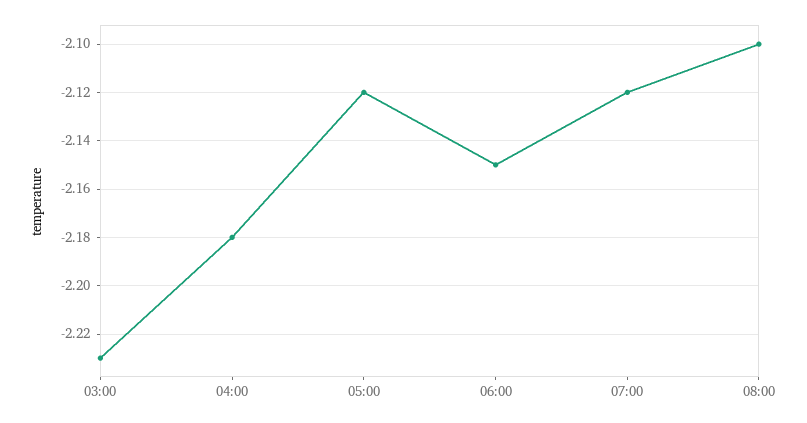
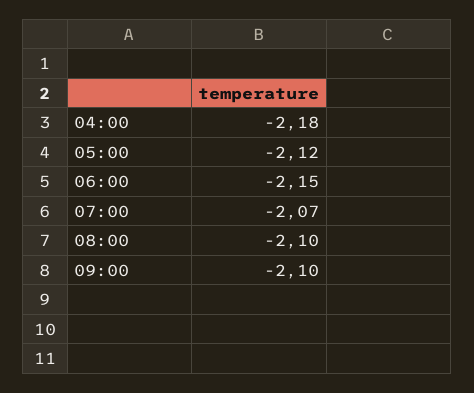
03:00: -2.23 -> none
07:00: -2.12 -> -2.07
09:00: none -> -2.1

